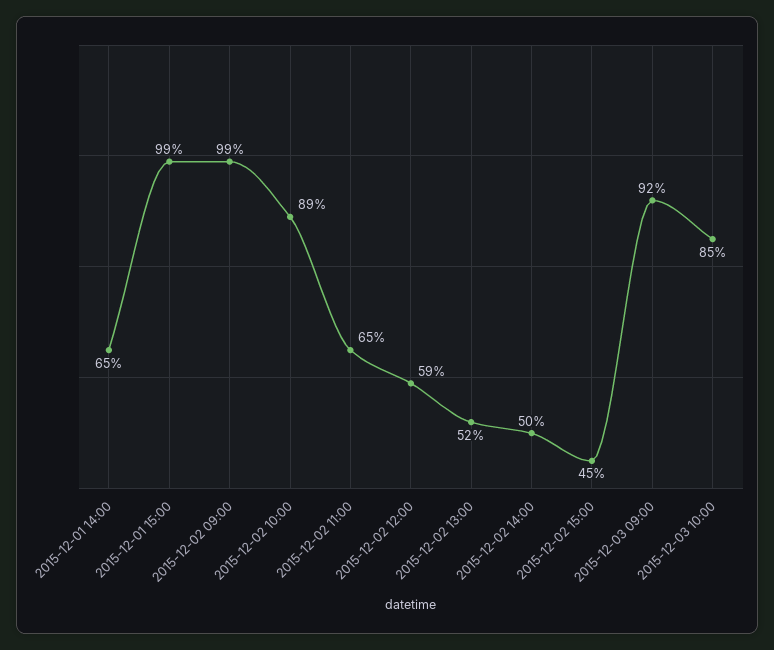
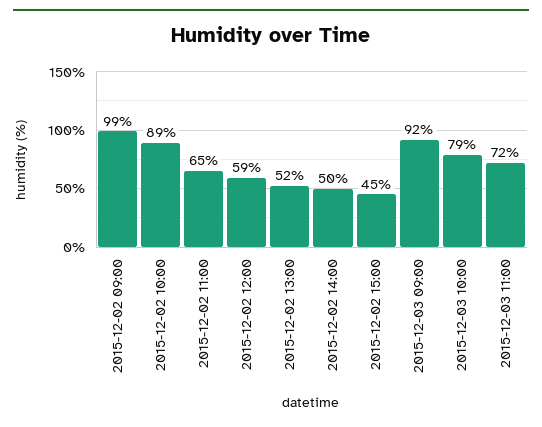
2015-12-01 14:00: 65 -> none
2015-12-01 15:00: 99 -> none
2015-12-03 10:00: 85 -> 79
2015-12-03 11:00: none -> 72

